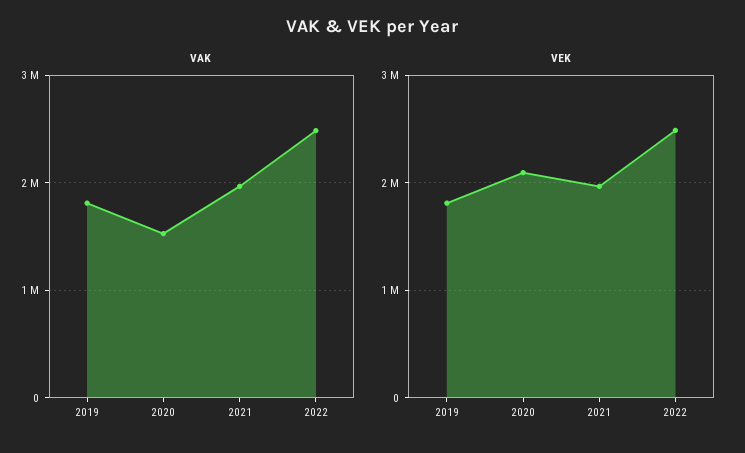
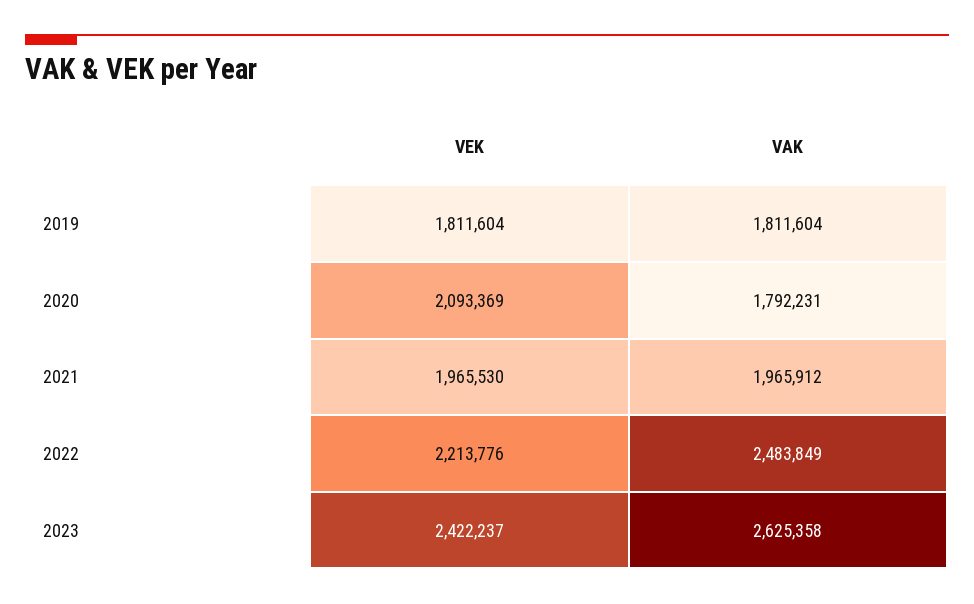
VAK, 2020: 1500000 -> 1792231
VEK, 2022: 2500000 -> 2213776
VEK, 2023: none -> 2422237
VAK, 2023: none -> 2625358

